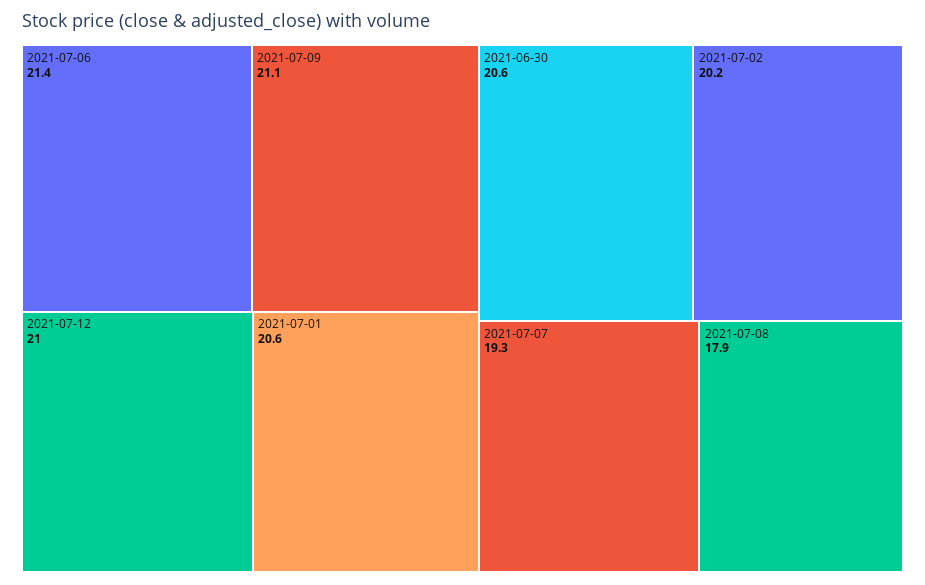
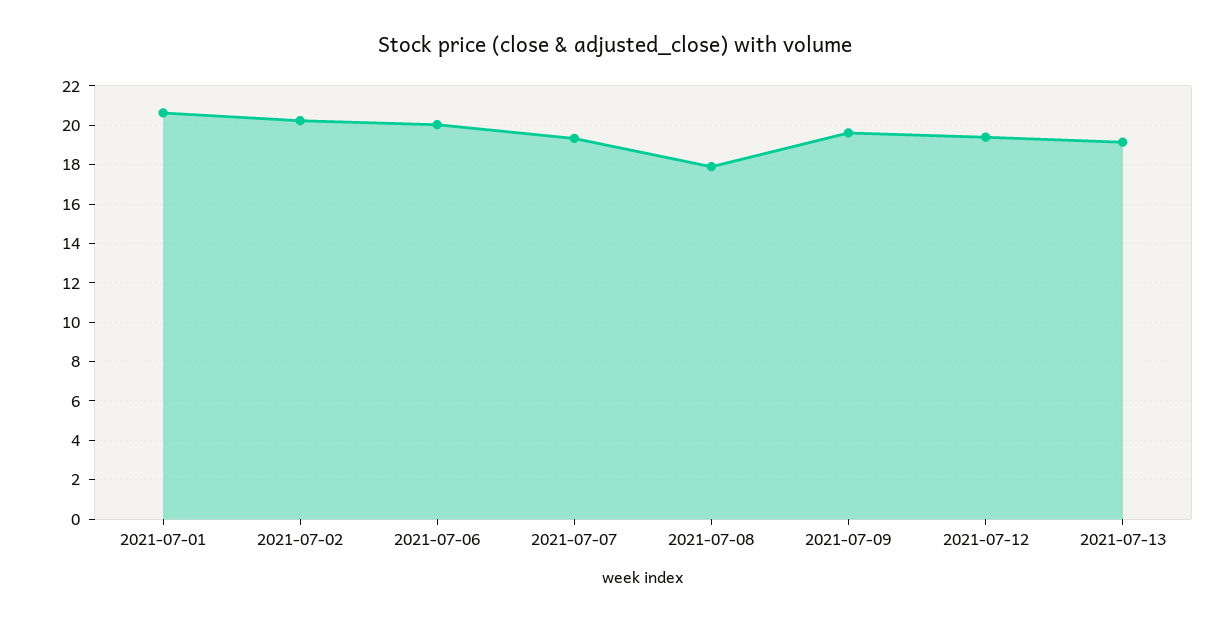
2021-07-06: 21.4 -> 20
2021-07-09: 21.1 -> 19.5
2021-07-12: 21 -> 19.5
2021-06-30: 20.6 -> none
2021-07-13: none -> 19

